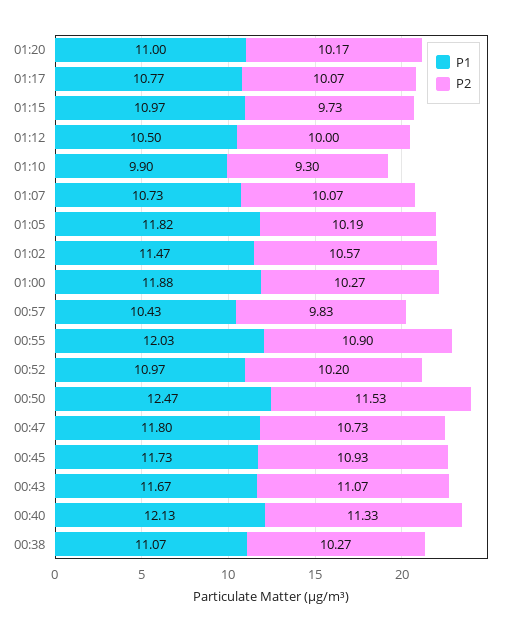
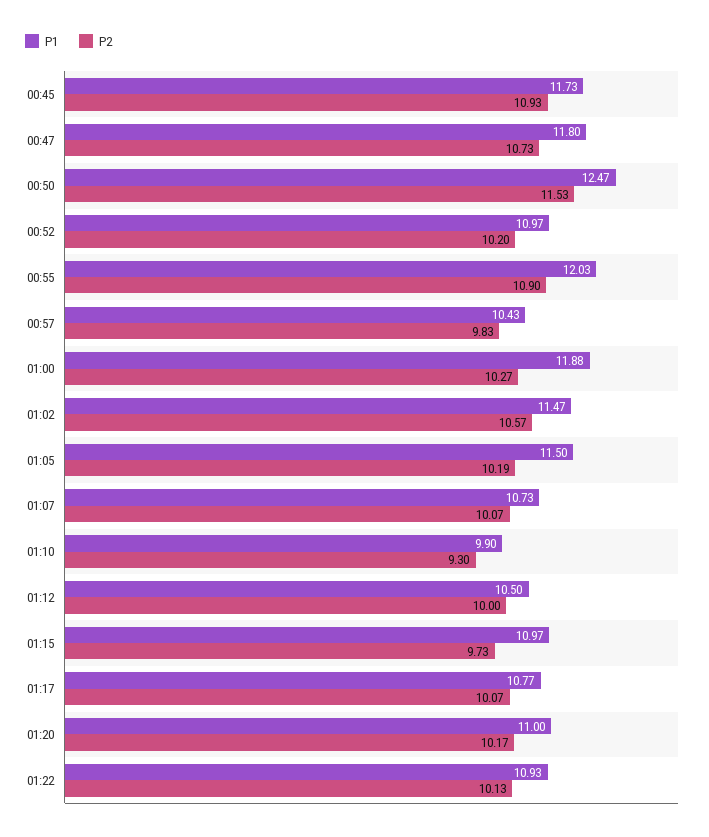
P1, 01:05: 11.82 -> 11.5
P1, 00:43: 11.67 -> none
P2, 00:43: 11.07 -> none
P1, 00:40: 12.13 -> none
P2, 00:40: 11.33 -> none
P1, 00:38: 11.07 -> none
P2, 00:38: 10.27 -> none
P1, 01:22: none -> 10.93
P2, 01:22: none -> 10.13

